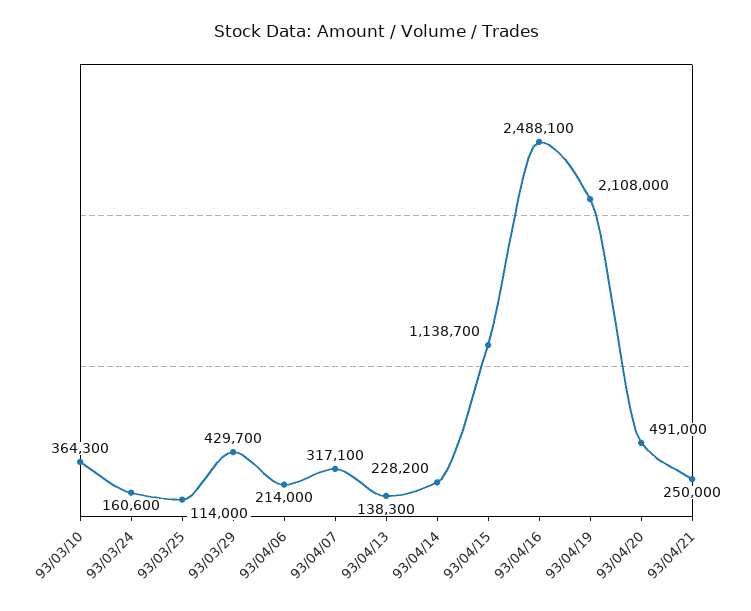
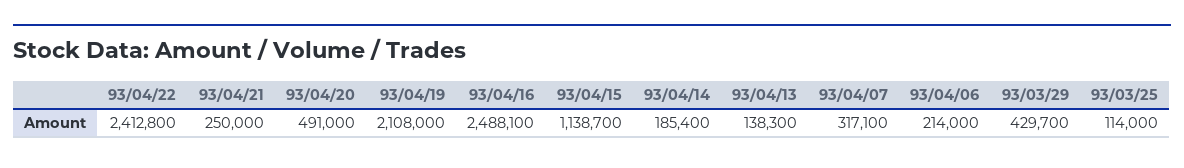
93/03/10: 364300 -> none
93/03/24: 160600 -> none
93/04/14: 228200 -> 185400
93/04/22: none -> 2412800

